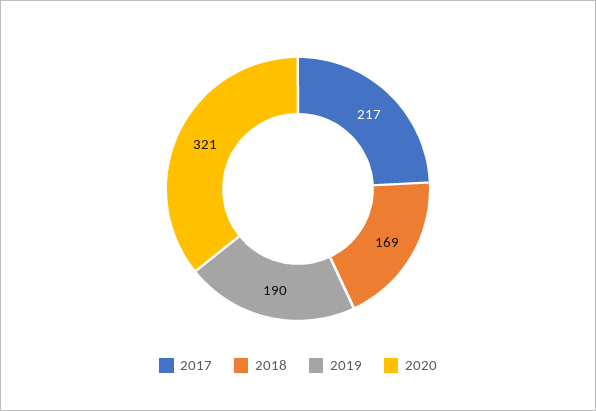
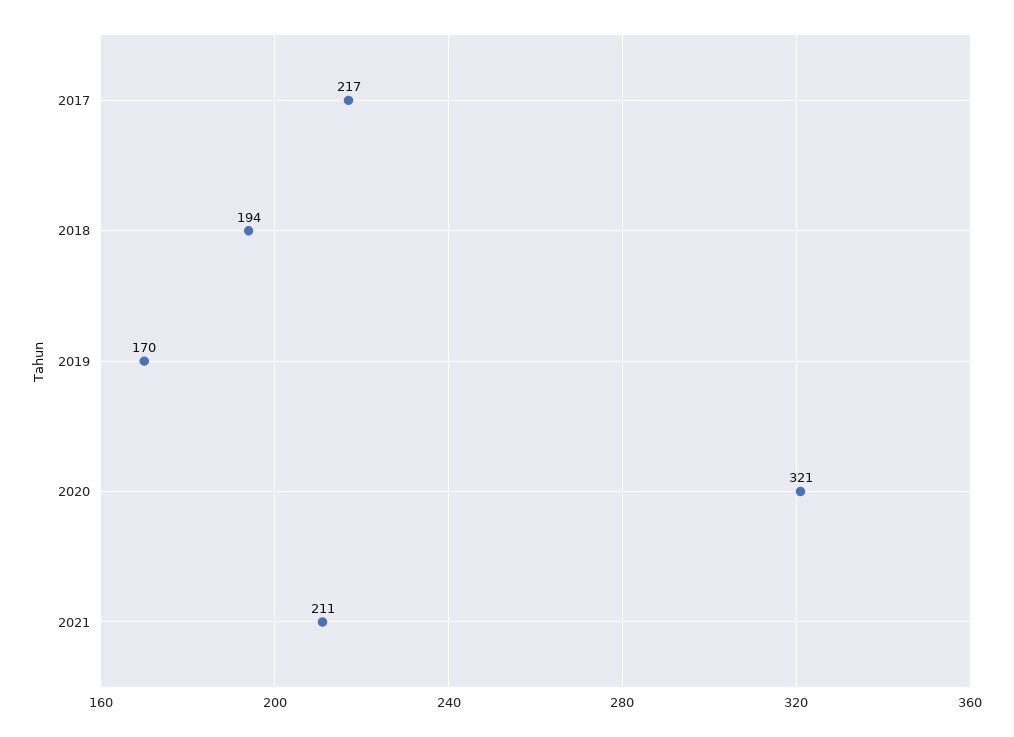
2018: 169 -> 194
2019: 190 -> 170
2021: none -> 211

